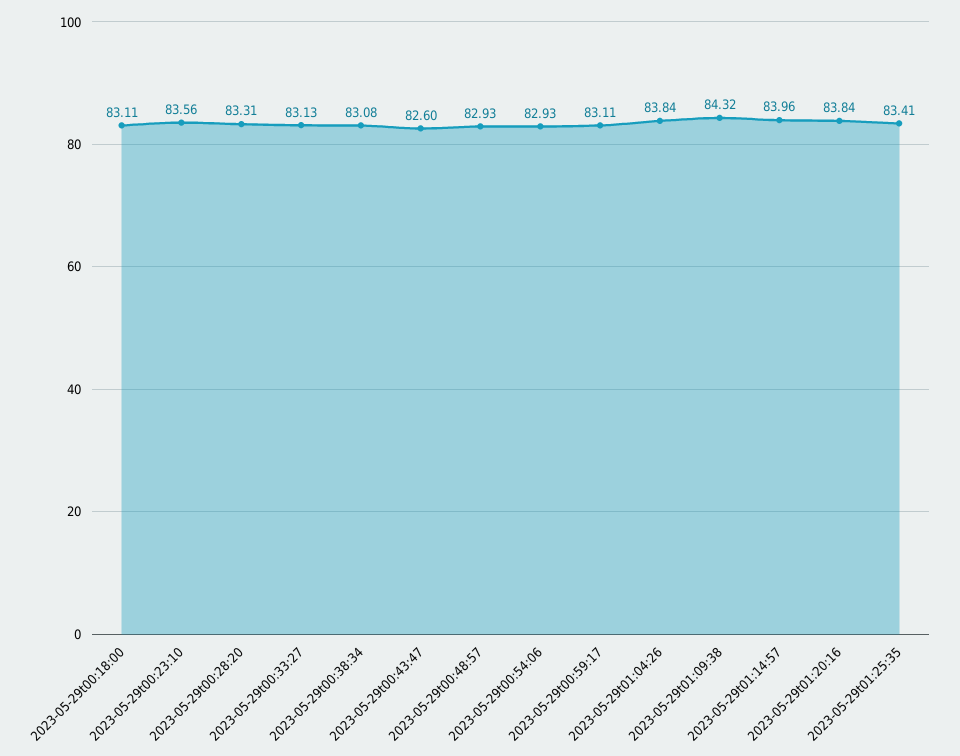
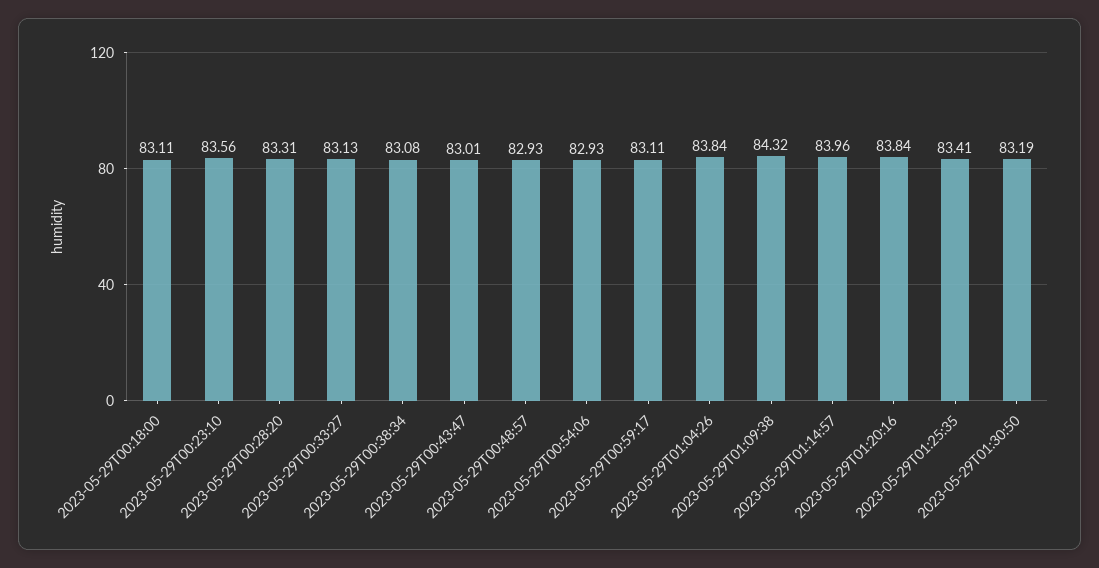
2023-05-29t00:43:47: 82.6 -> 83.01
2023-05-29T01:30:50: none -> 83.19

